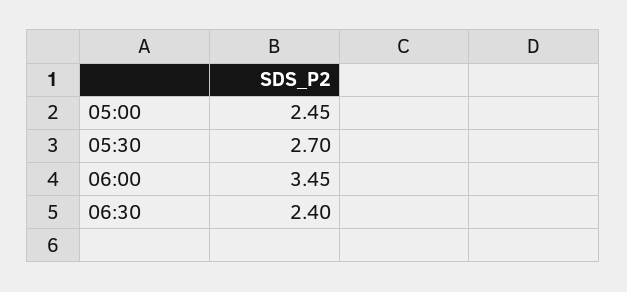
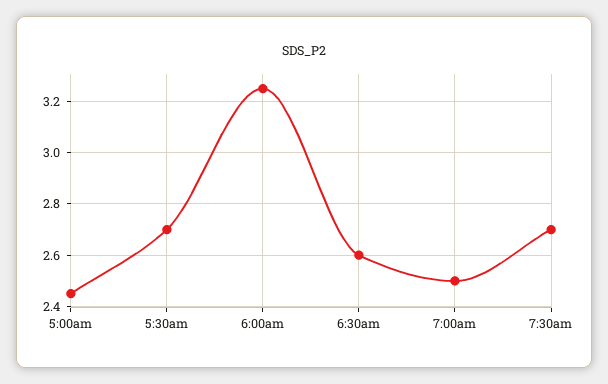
06:00: 3.45 -> 3.25
06:30: 2.4 -> 2.6
7:00am: none -> 2.5
7:30am: none -> 2.7

